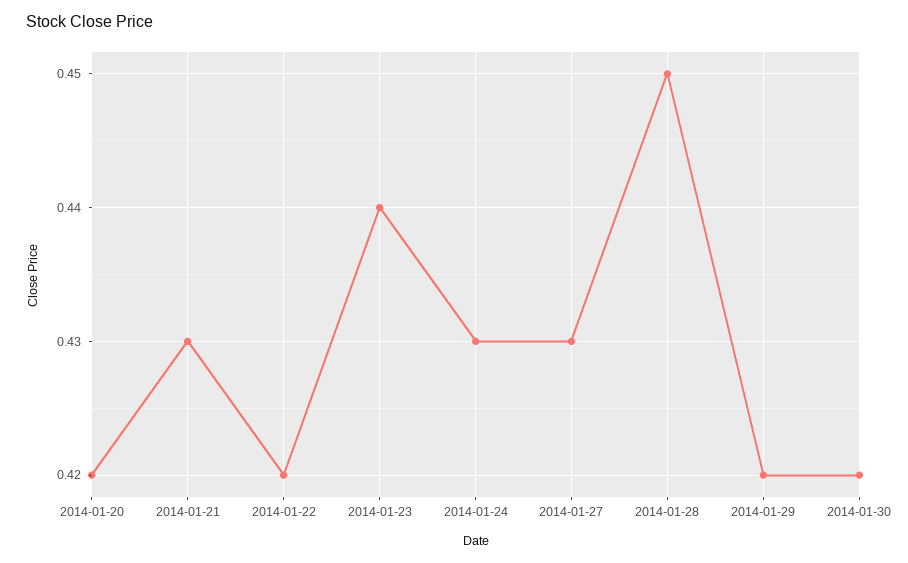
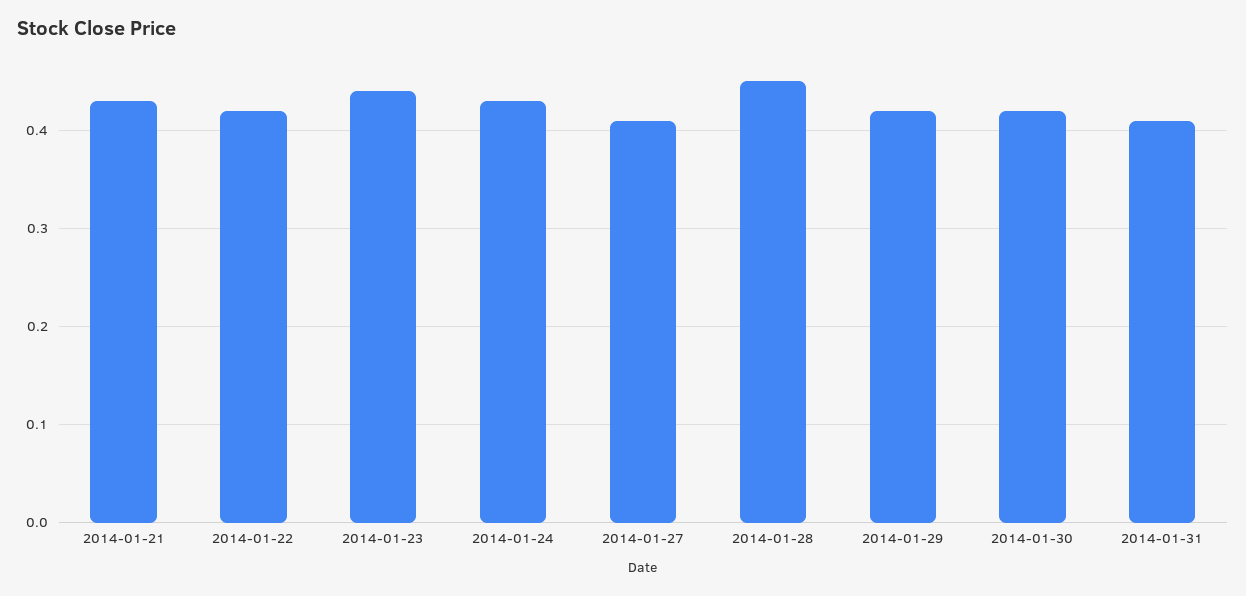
2014-01-20: 0.42 -> none
2014-01-27: 0.43 -> 0.41
2014-01-31: none -> 0.41

